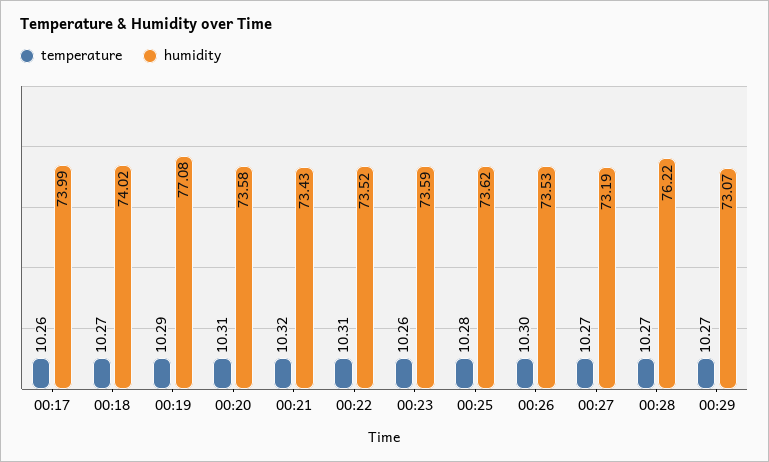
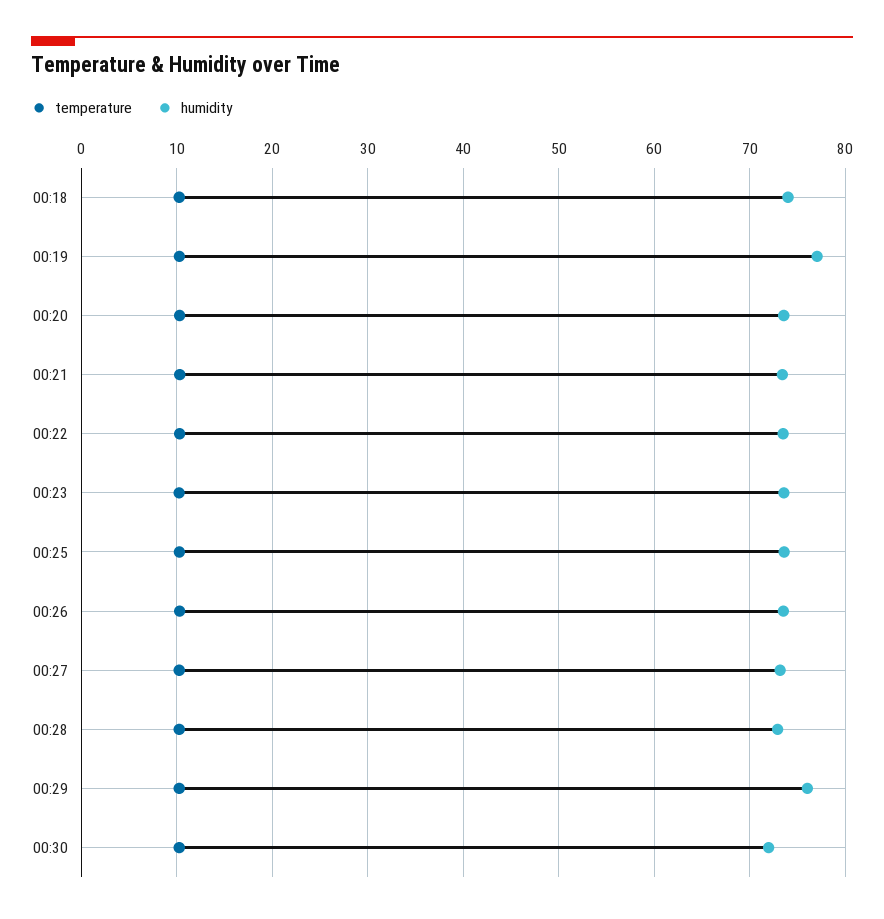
temperature, 00:17: 10.26 -> none
humidity, 00:17: 73.99 -> none
humidity, 00:28: 76.22 -> 73
humidity, 00:29: 73.07 -> 76
temperature, 00:30: none -> 10
humidity, 00:30: none -> 72

